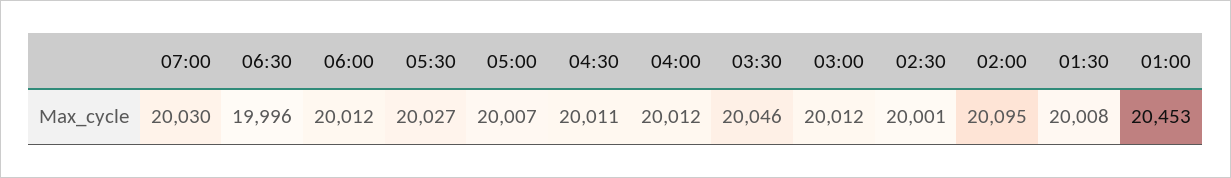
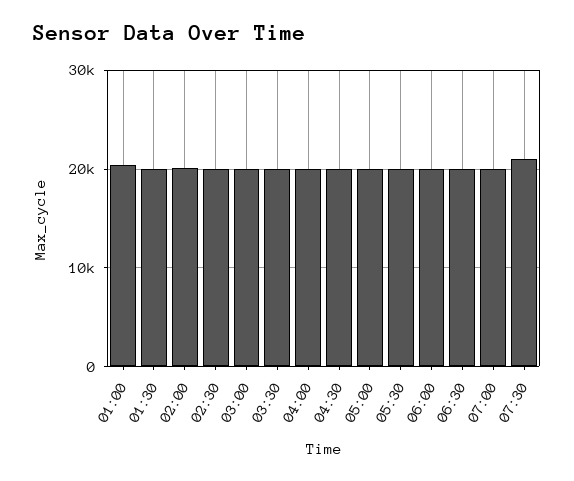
07:30: none -> 21000

